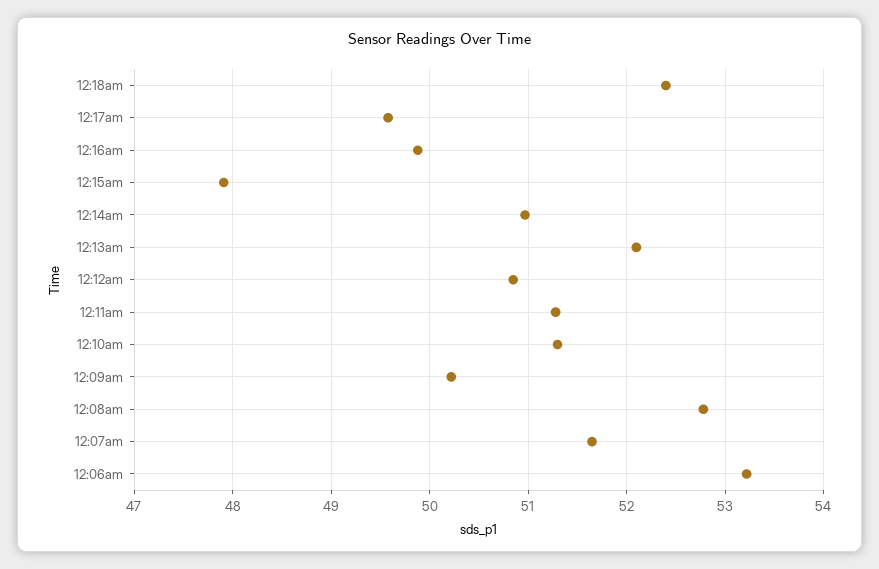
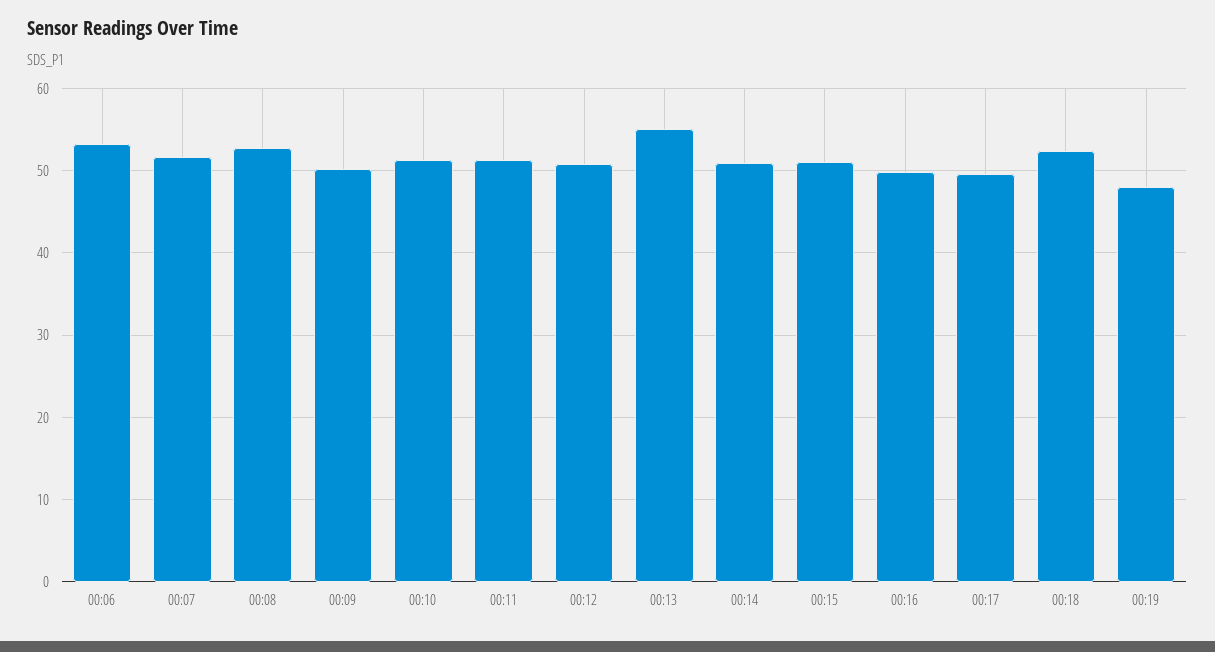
12:15am: 47.9 -> 51
12:13am: 52.1 -> 55
00:19: none -> 48

